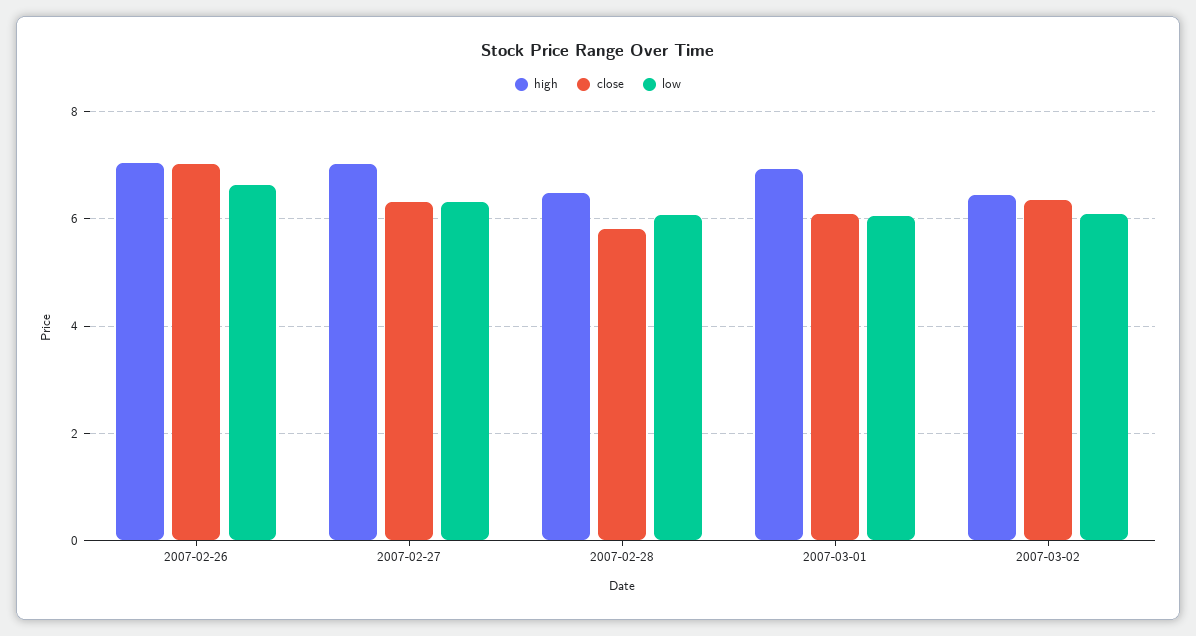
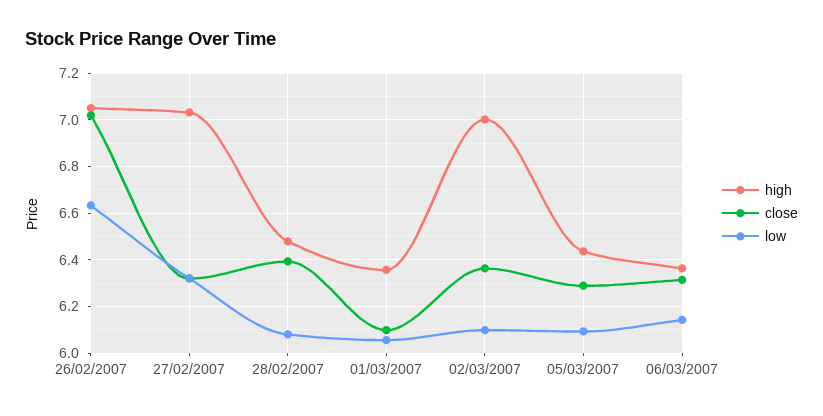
close, 2007-02-28: 5.8 -> 6.4
high, 2007-03-01: 7 -> 6.35
high, 2007-03-02: 6.4 -> 7
high, 05/03/2007: none -> 6.45
close, 05/03/2007: none -> 6.3
low, 05/03/2007: none -> 6.1
high, 06/03/2007: none -> 6.35
close, 06/03/2007: none -> 6.3
low, 06/03/2007: none -> 6.15

